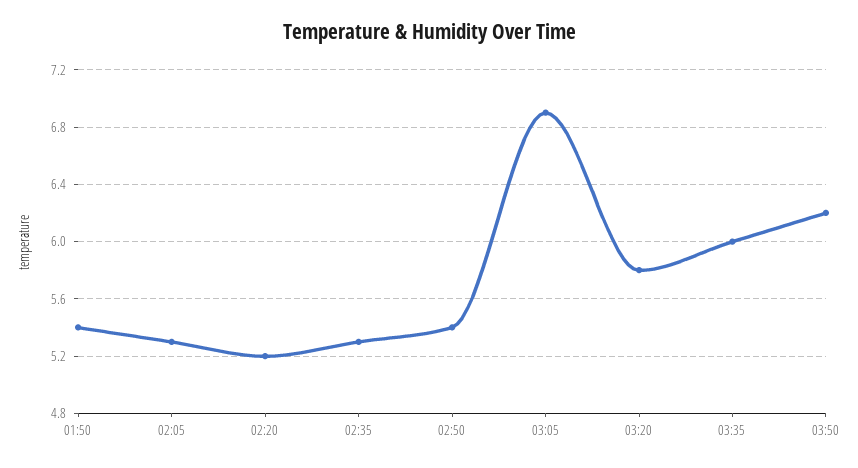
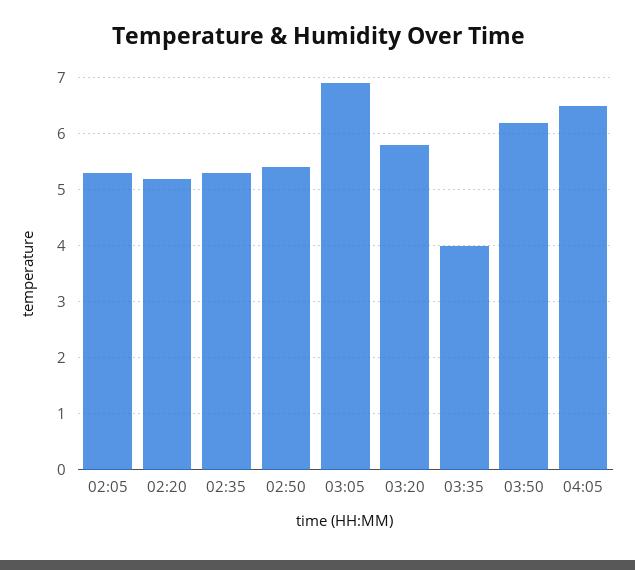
01:50: 5.4 -> none
03:35: 6 -> 4
04:05: none -> 6.5

